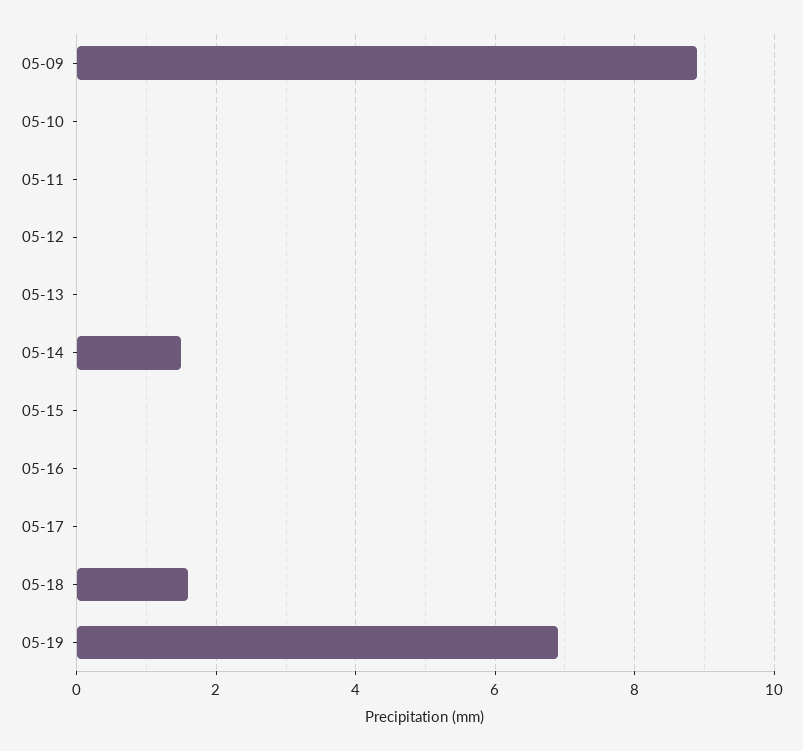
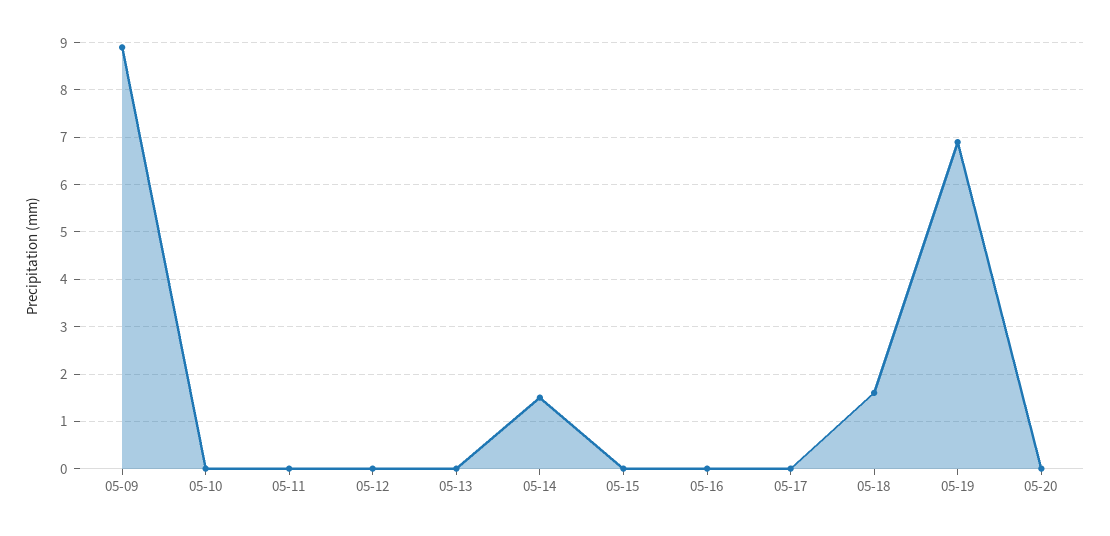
05-20: none -> 0

